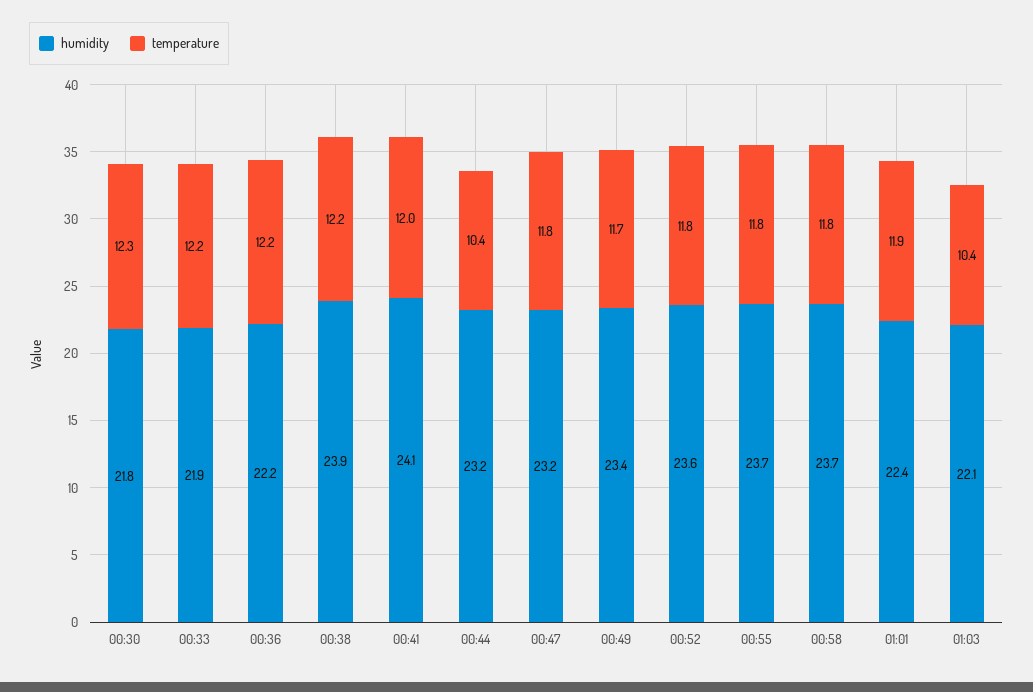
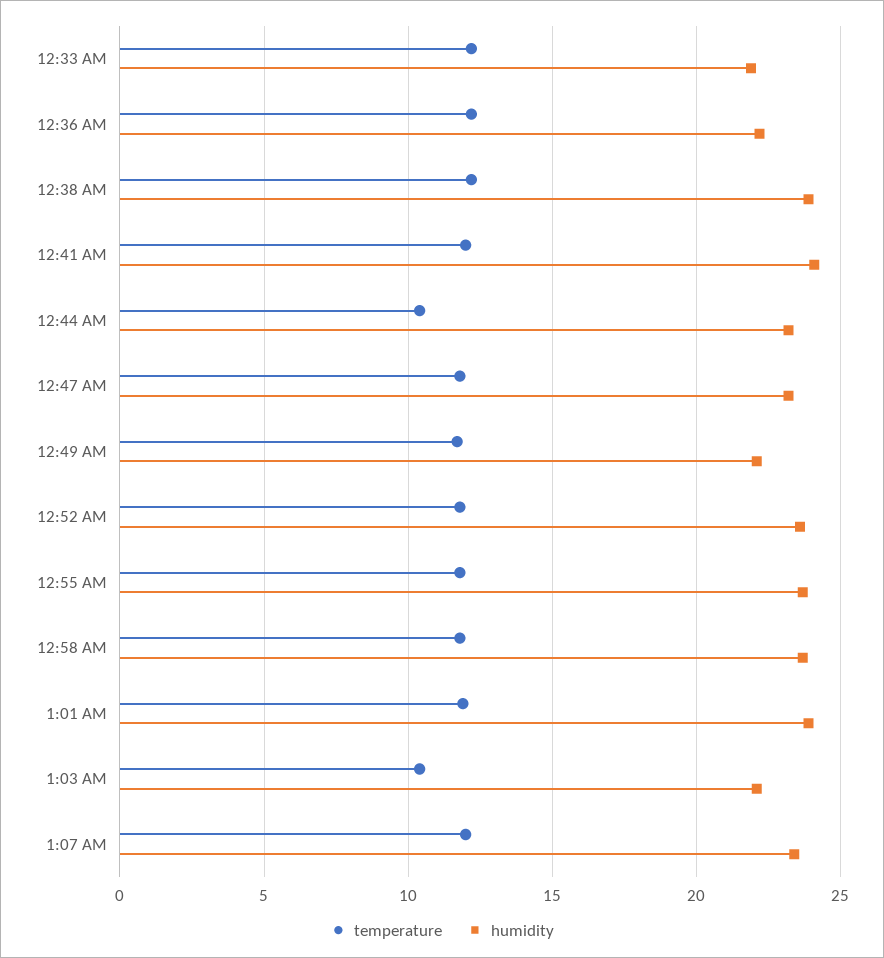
humidity, 00:30: 21.8 -> none
temperature, 00:30: 12.3 -> none
humidity, 00:49: 23.4 -> 22
humidity, 01:01: 22.4 -> 24
temperature, 1:07 AM: none -> 12
humidity, 1:07 AM: none -> 23.5

